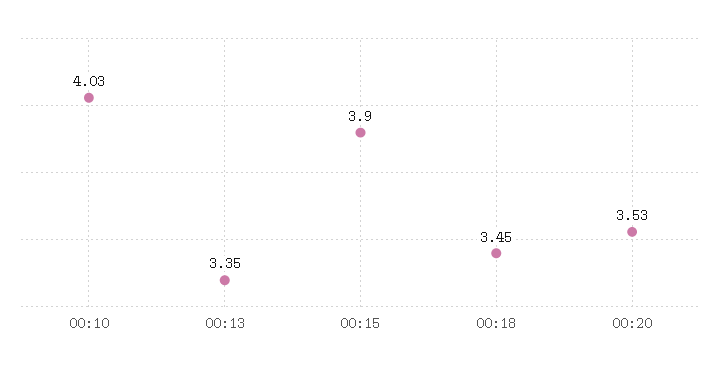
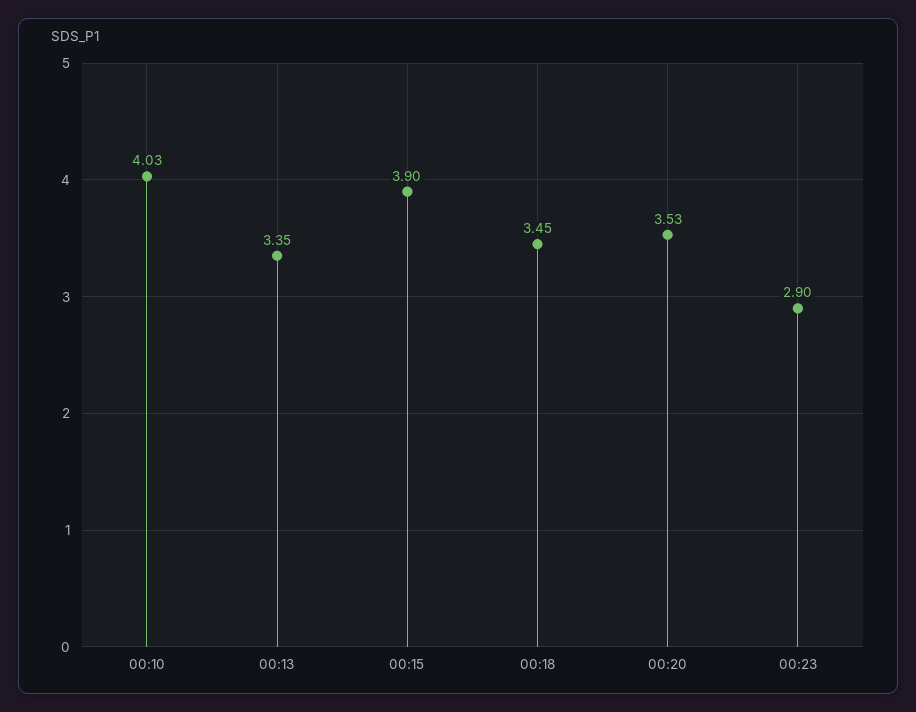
00:23: none -> 2.9

